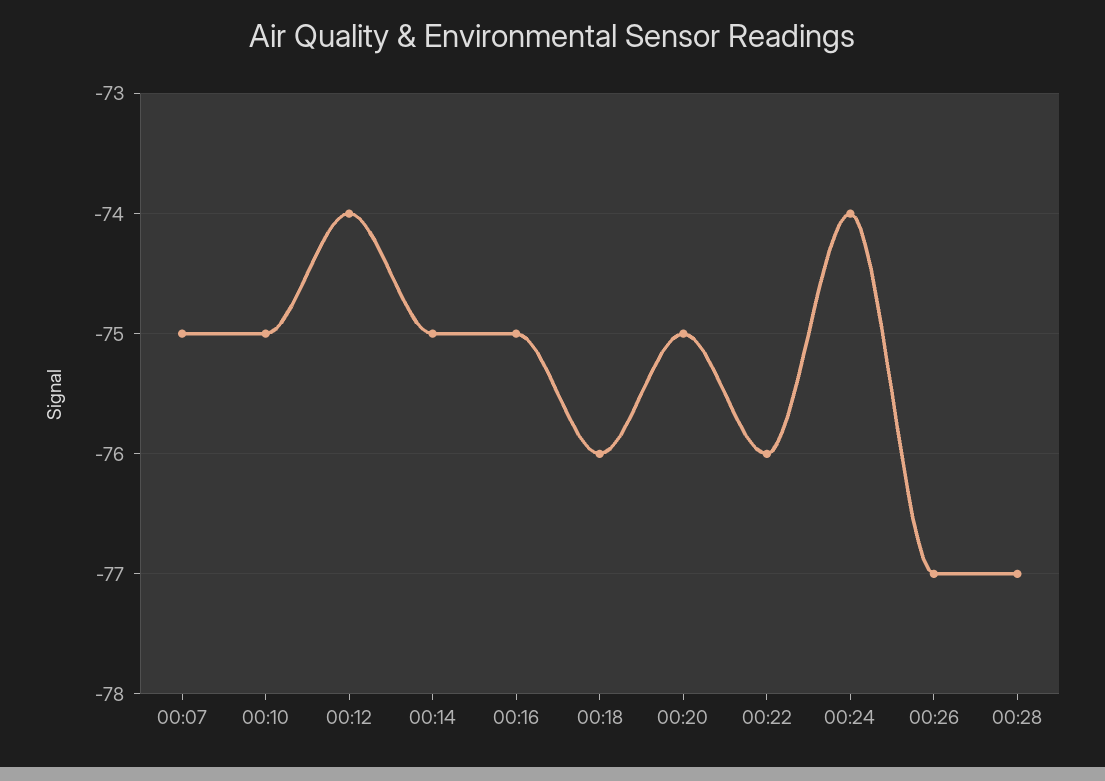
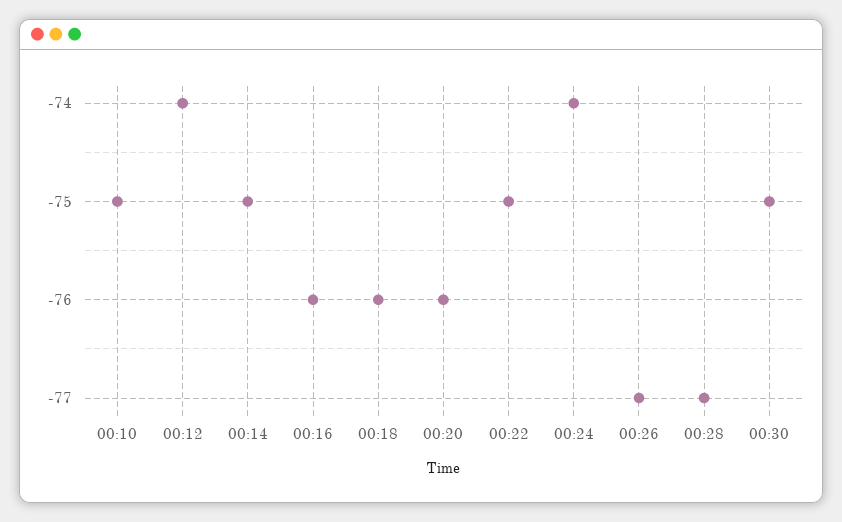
00:07: -75 -> none
00:16: -75 -> -76
00:20: -75 -> -76
00:22: -76 -> -75
00:30: none -> -75

